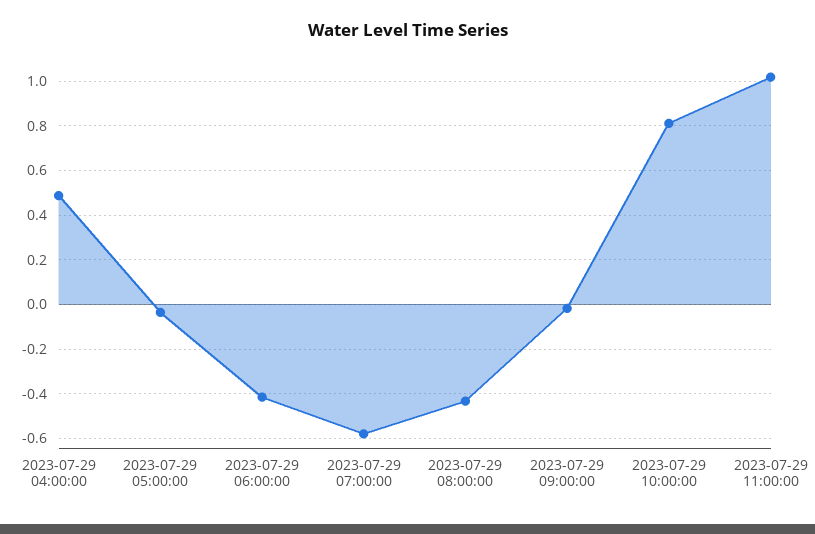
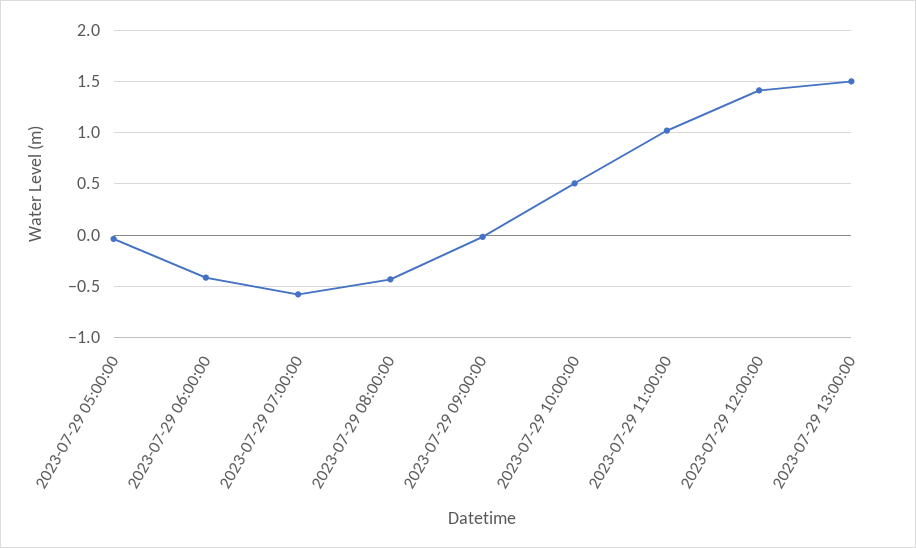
2023-07-29 04:00:00: 0.5 -> none
2023-07-29 10:00:00: 0.8 -> 0.5
2023-07-29 12:00:00: none -> 1.4
2023-07-29 13:00:00: none -> 1.5

